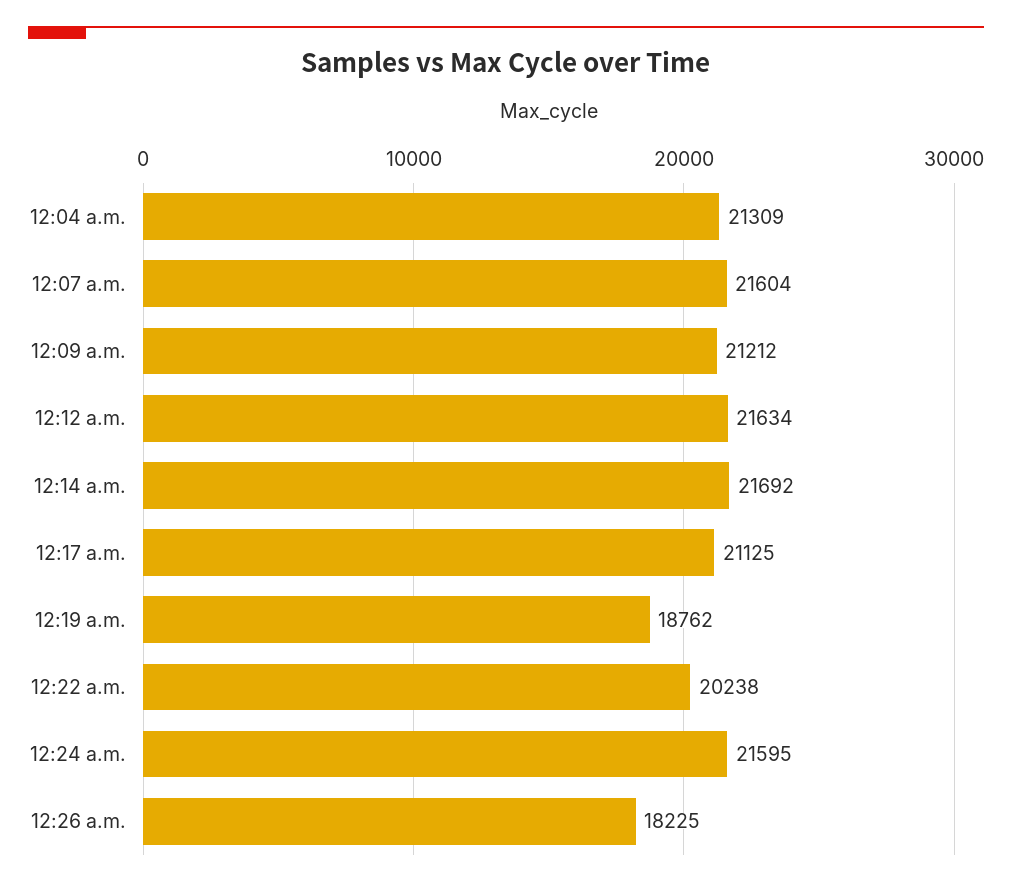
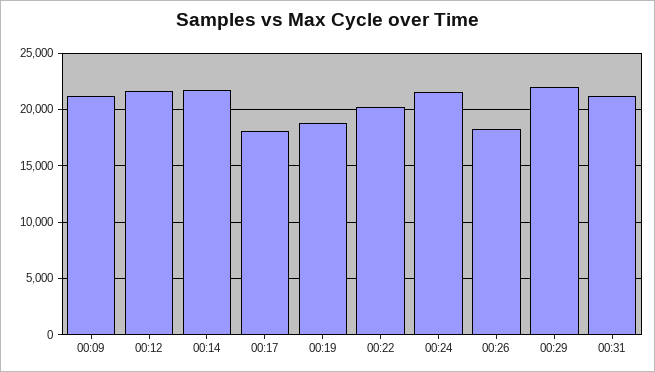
12:04 a.m.: 21309 -> none
12:07 a.m.: 21604 -> none
12:17 a.m.: 21125 -> 18000
00:29: none -> 22000
00:31: none -> 21000

